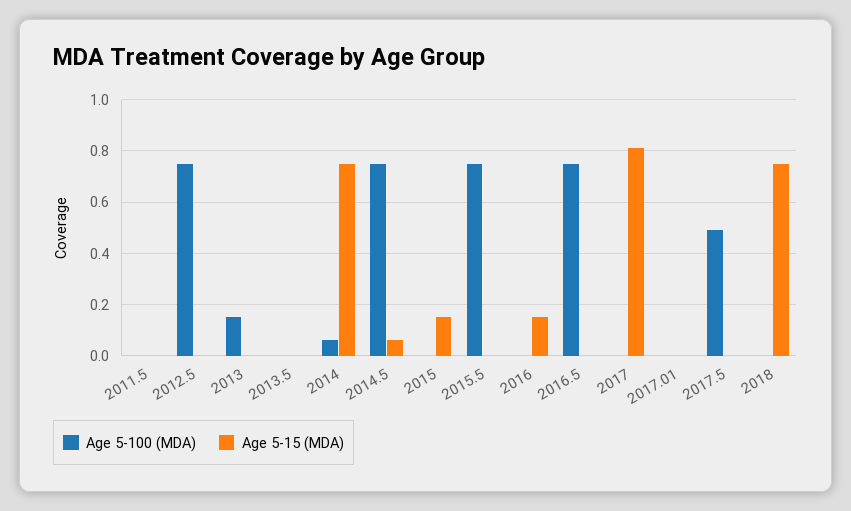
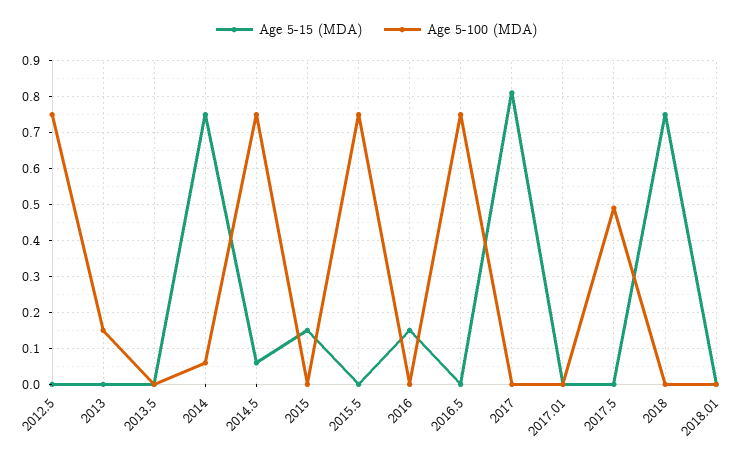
Age 5-100 (MDA), 2011.5: 0 -> none
Age 5-15 (MDA), 2011.5: 0 -> none
Age 5-15 (MDA), 2018.01: none -> 0
Age 5-100 (MDA), 2018.01: none -> 0

